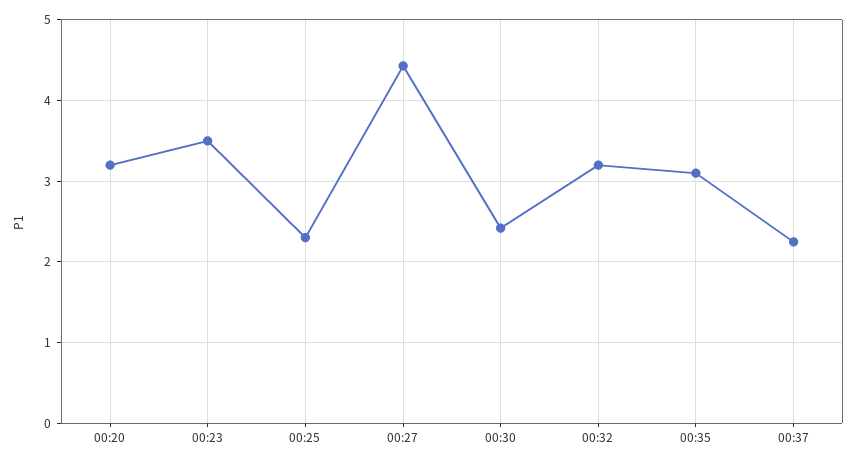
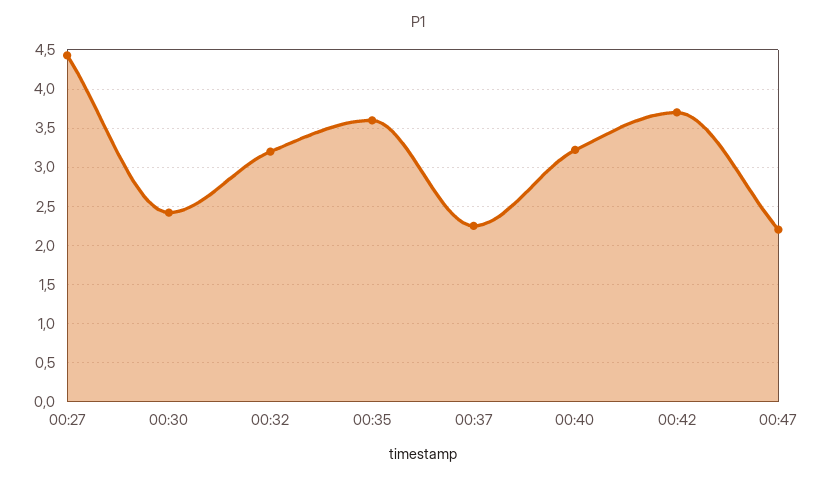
00:20: 3.2 -> none
00:23: 3.5 -> none
00:25: 2.3 -> none
00:35: 3.1 -> 3.6
00:40: none -> 3.2
00:42: none -> 3.7
00:47: none -> 2.2

